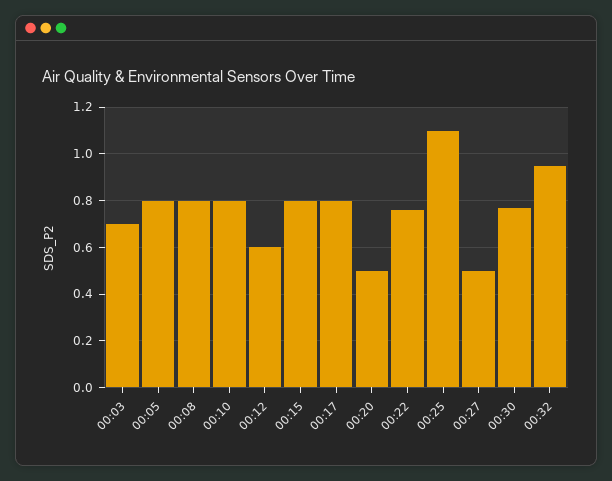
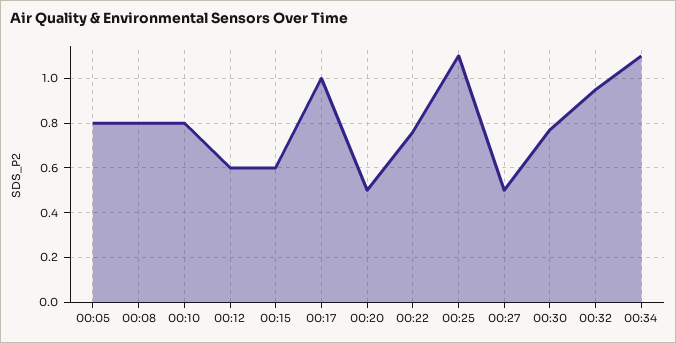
00:03: 0.7 -> none
00:15: 0.8 -> 0.6
00:17: 0.8 -> 1
00:34: none -> 1.1

